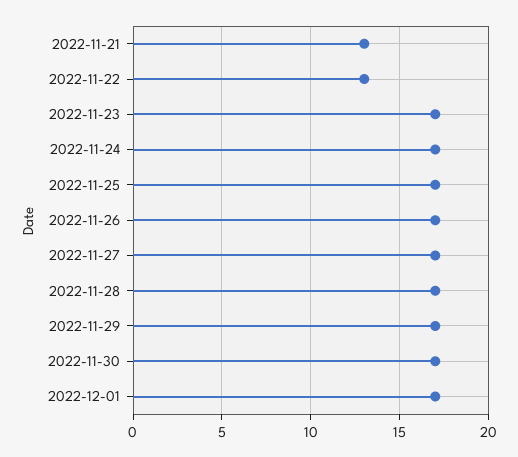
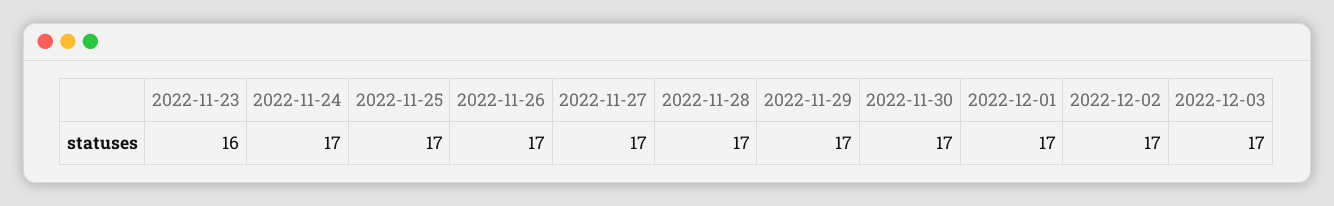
2022-11-21: 13 -> none
2022-11-22: 13 -> none
2022-11-23: 17 -> 16
2022-12-02: none -> 17
2022-12-03: none -> 17

